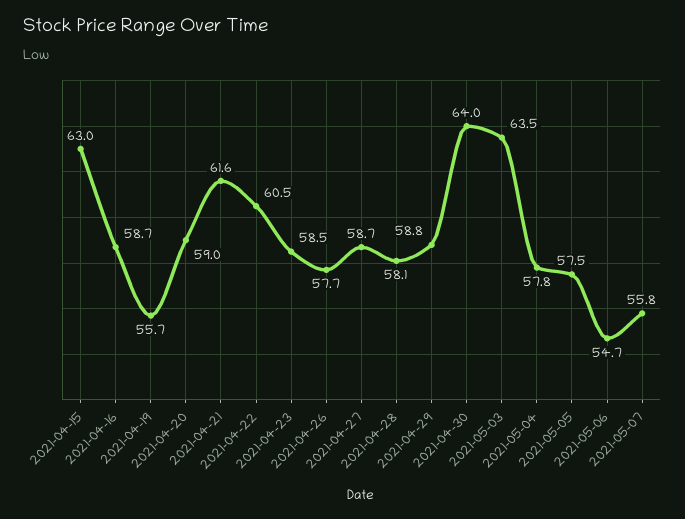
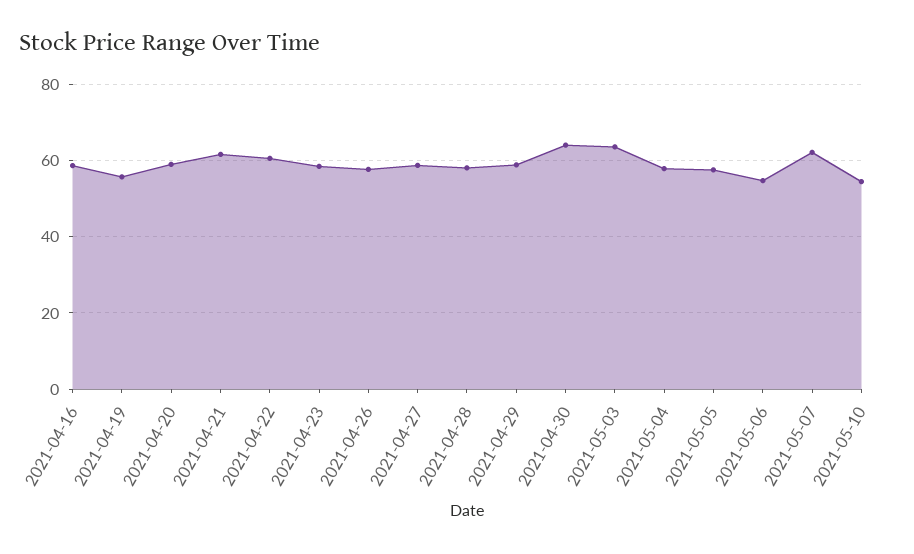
2021-04-15: 63 -> none
2021-05-07: 55.8 -> 62
2021-05-10: none -> 54

